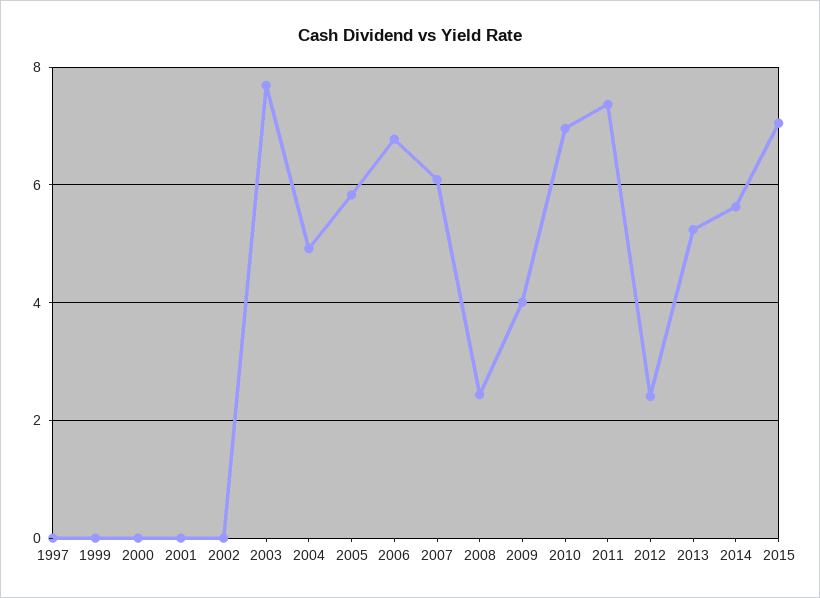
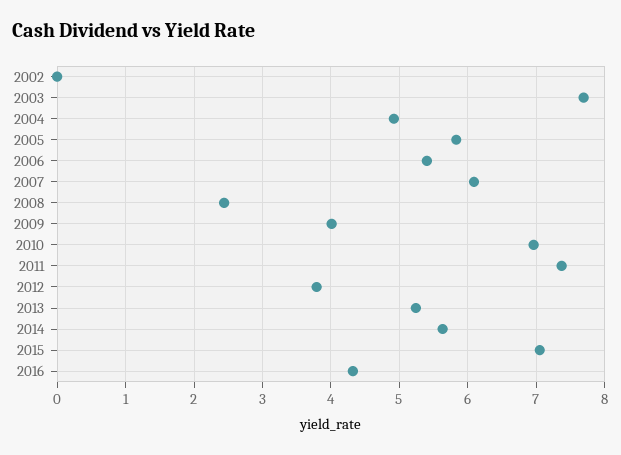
1997: 0 -> none
1999: 0 -> none
2000: 0 -> none
2001: 0 -> none
2006: 6.8 -> 5.4
2012: 2.4 -> 3.8
2016: none -> 4.3

